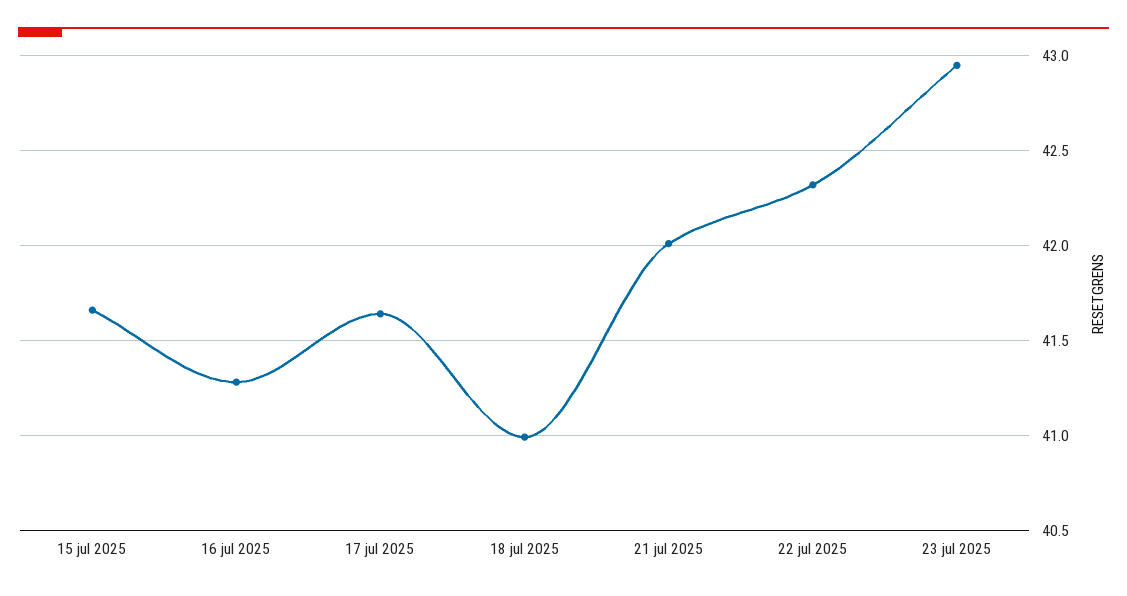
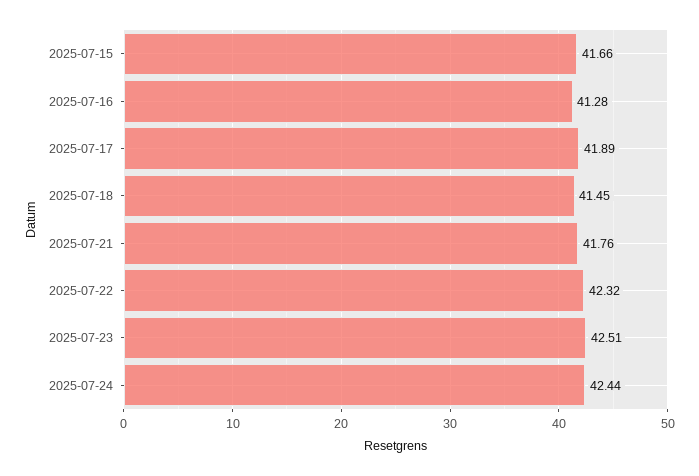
17 jul 2025: 41.65 -> 41.89
18 jul 2025: 41 -> 41.45
21 jul 2025: 42 -> 41.76
23 jul 2025: 42.95 -> 42.51
2025-07-24: none -> 42.44

